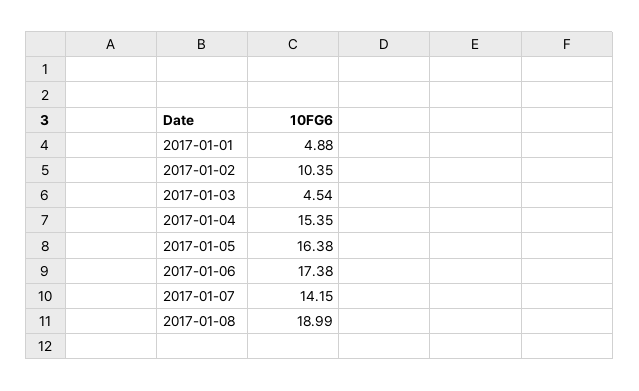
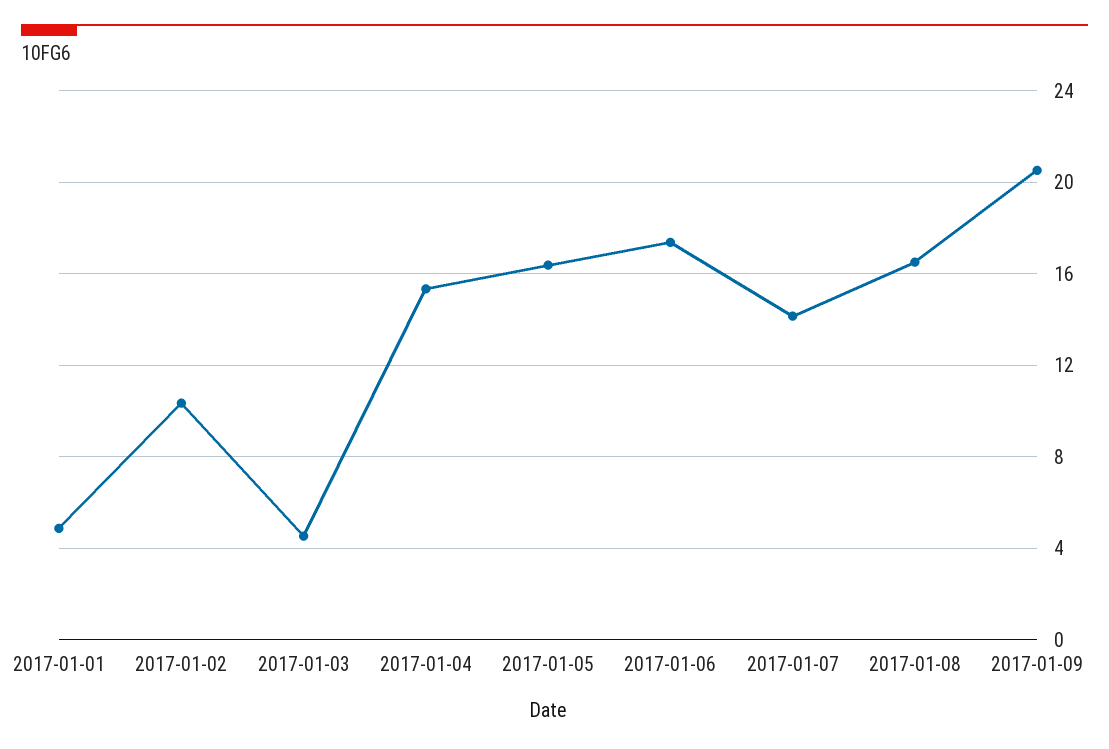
2017-01-08: 18.99 -> 16.5
2017-01-09: none -> 20.5

